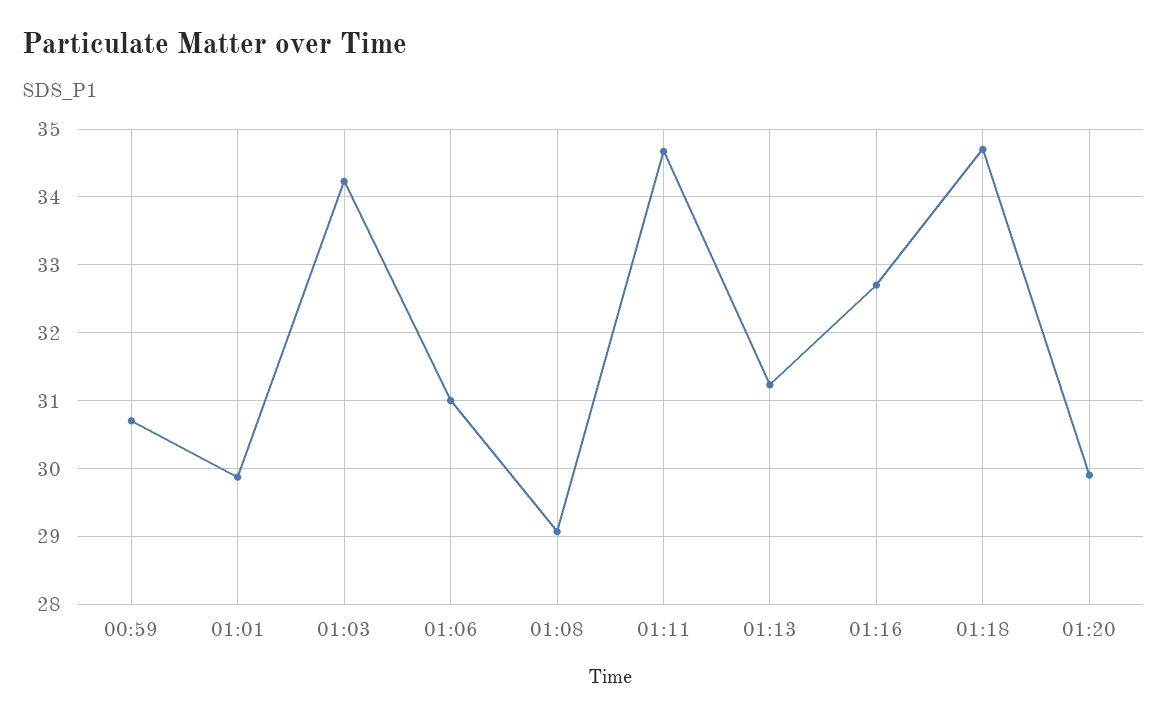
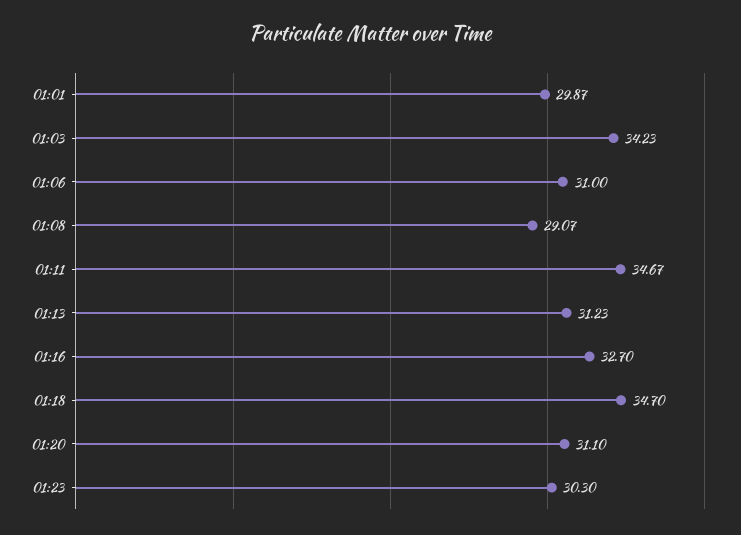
00:59: 30.7 -> none
01:20: 29.9 -> 31.1
01:23: none -> 30.3

